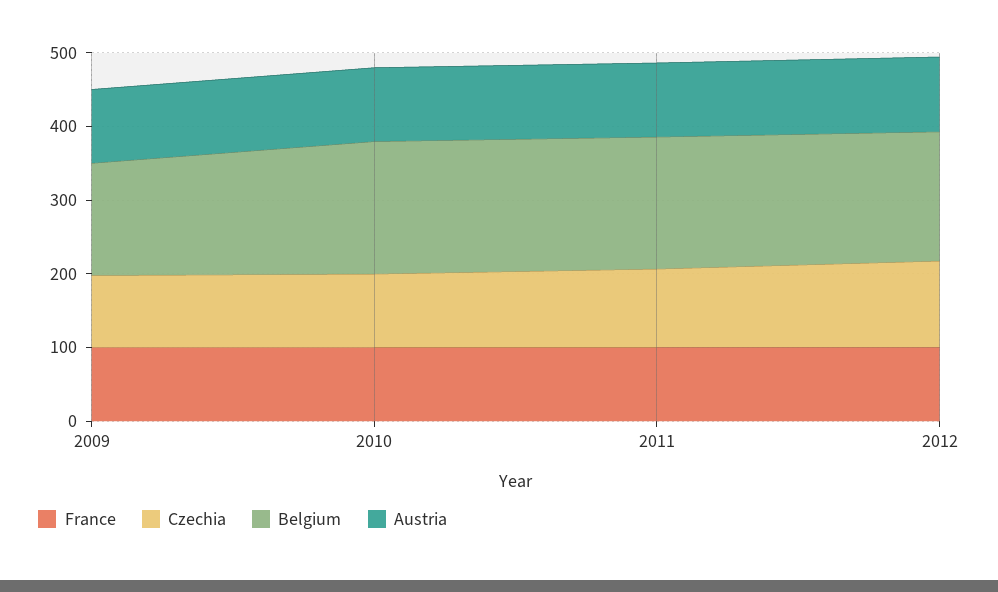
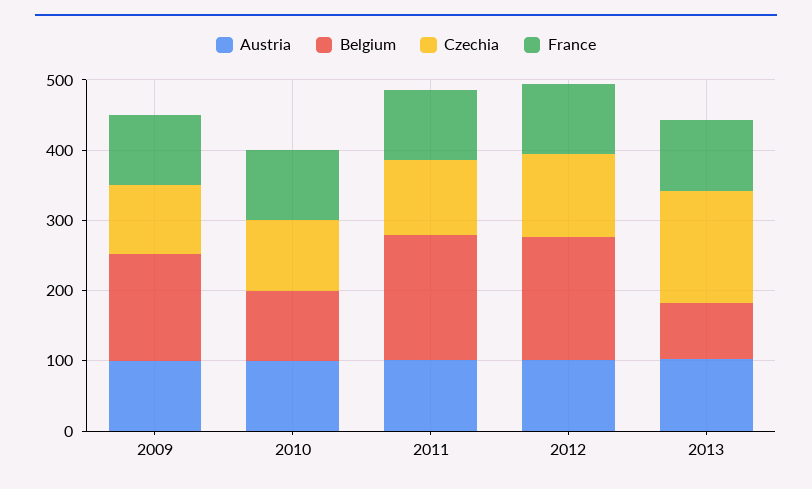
Belgium, 2010: 180 -> 100
Austria, 2013: none -> 100
Belgium, 2013: none -> 80
Czechia, 2013: none -> 160
France, 2013: none -> 100

